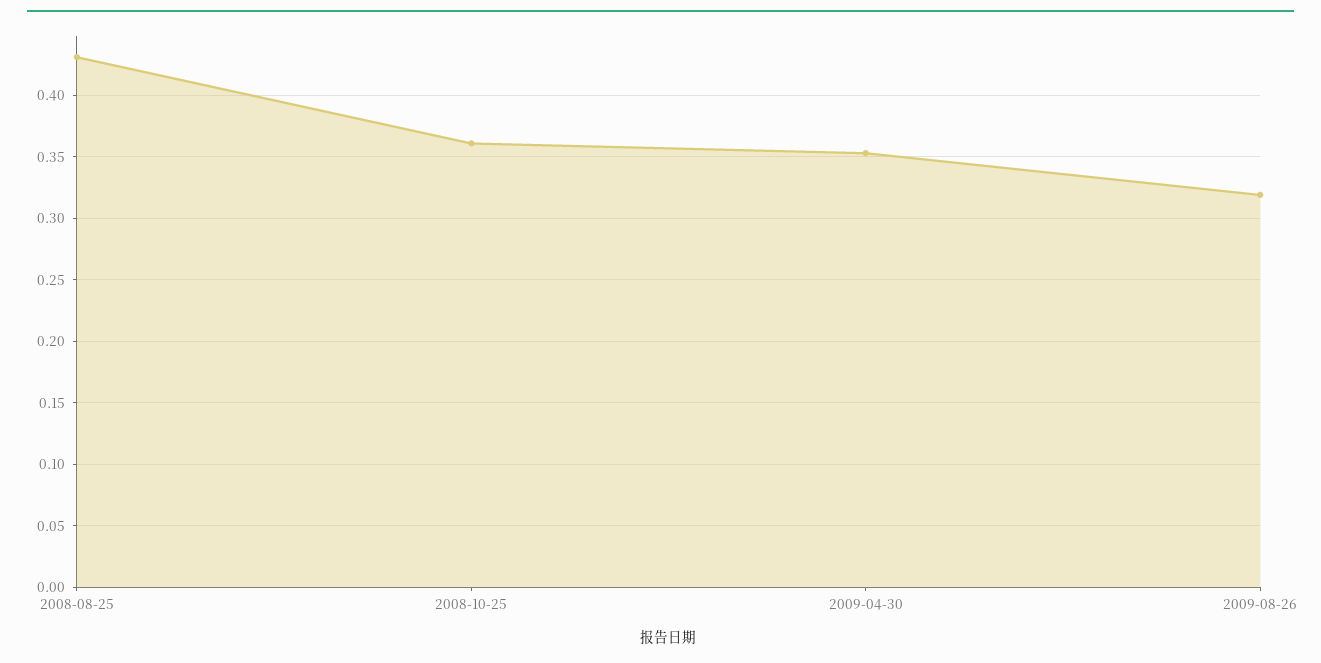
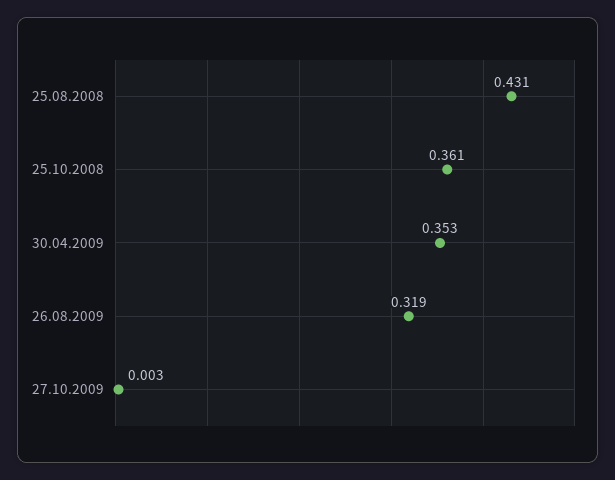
27.10.2009: none -> 0.003

